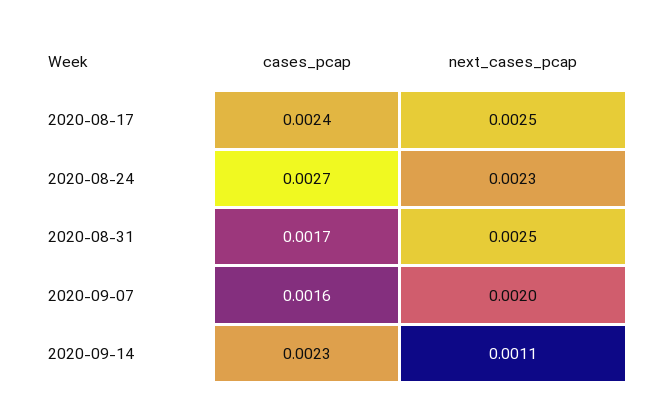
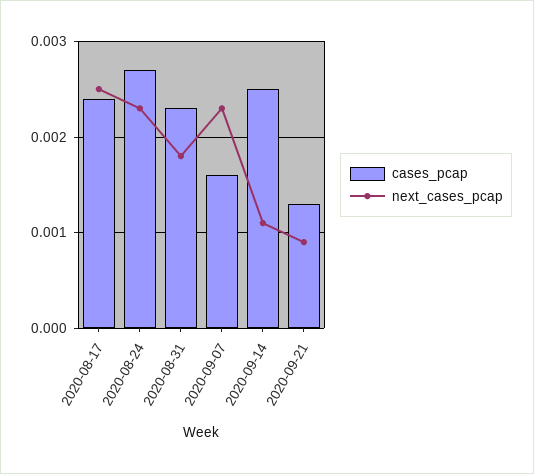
cases_pcap, 2020-08-31: 0.0017 -> 0.0023
next_cases_pcap, 2020-08-31: 0.0025 -> 0.0018
next_cases_pcap, 2020-09-07: 0.002 -> 0.0023
cases_pcap, 2020-09-14: 0.0023 -> 0.0025
cases_pcap, 2020-09-21: none -> 0.0013
next_cases_pcap, 2020-09-21: none -> 0.0009

